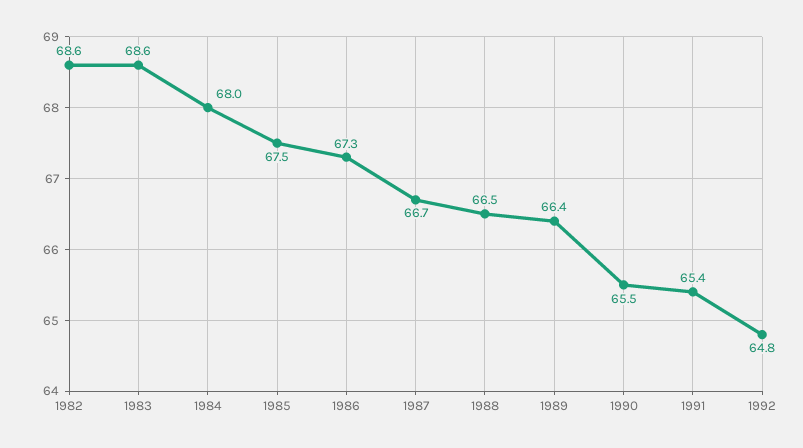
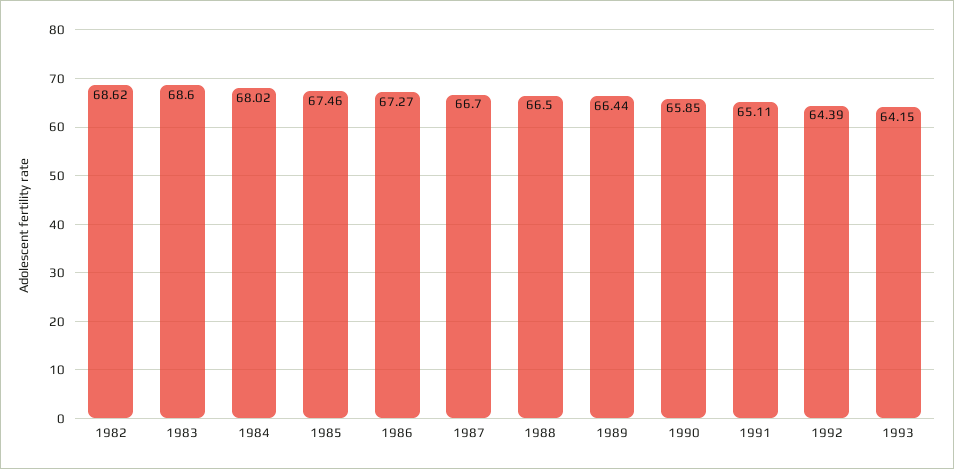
1990: 65.5 -> 65.85
1991: 65.4 -> 65.11
1992: 64.8 -> 64.39
1993: none -> 64.15

